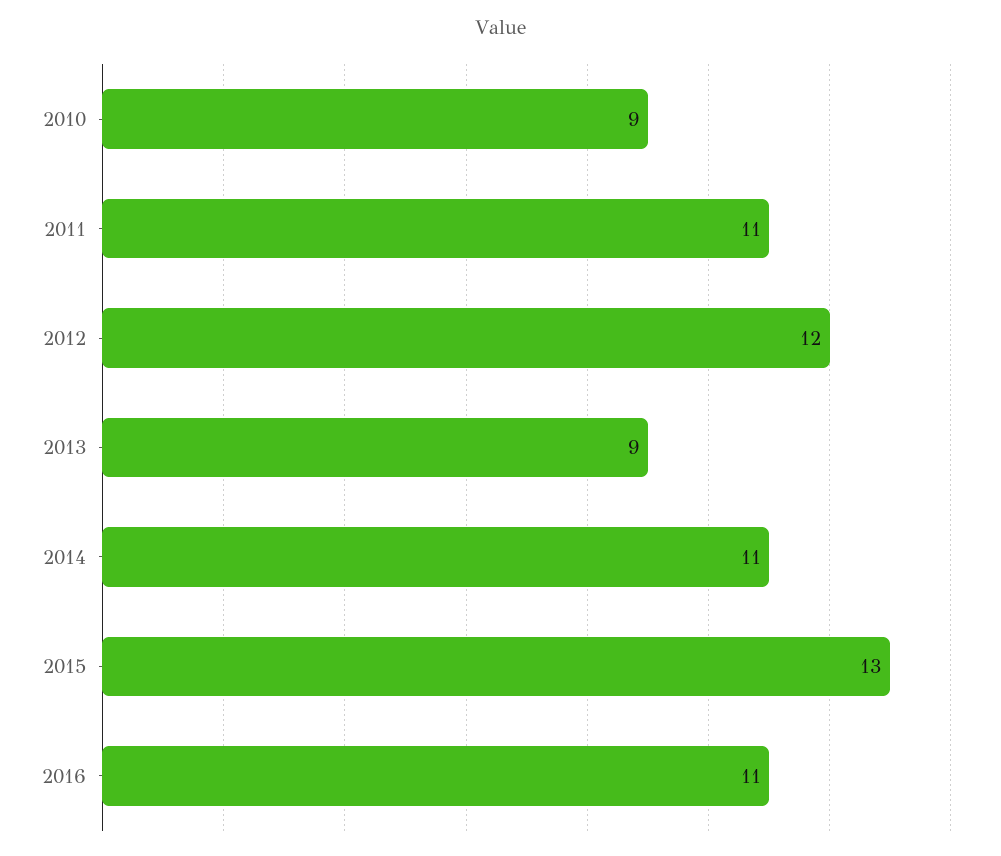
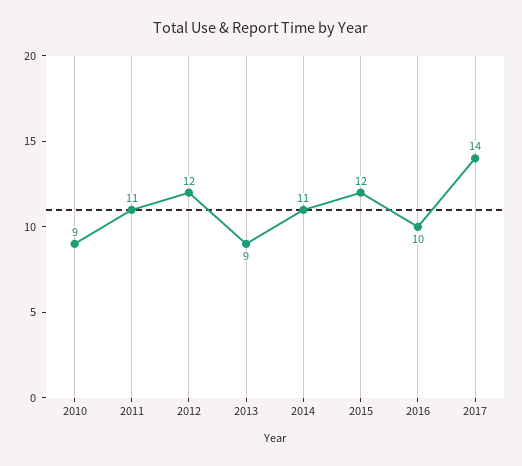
2015: 13 -> 12
2016: 11 -> 10
2017: none -> 14

